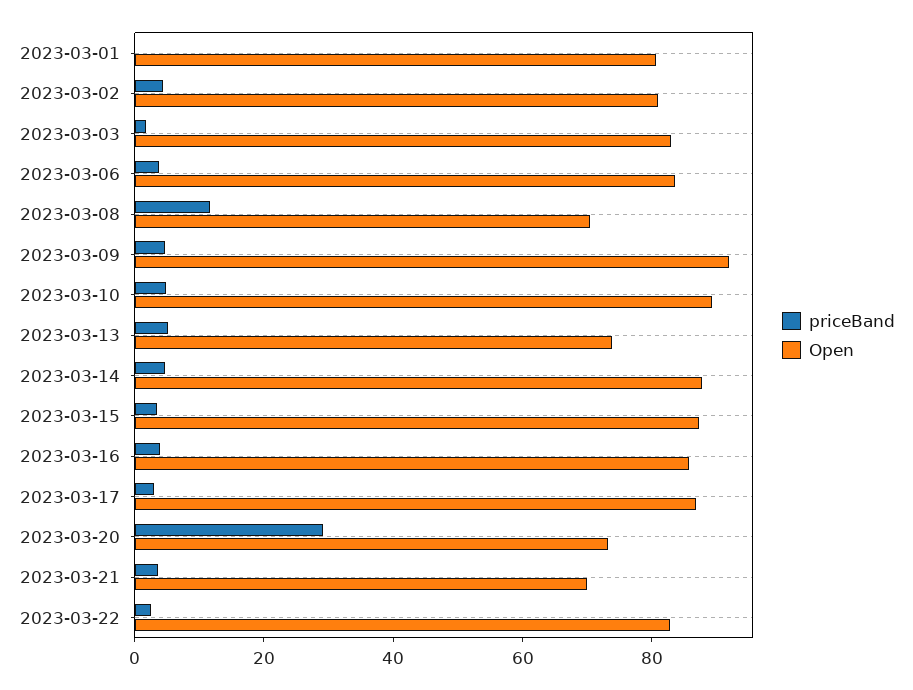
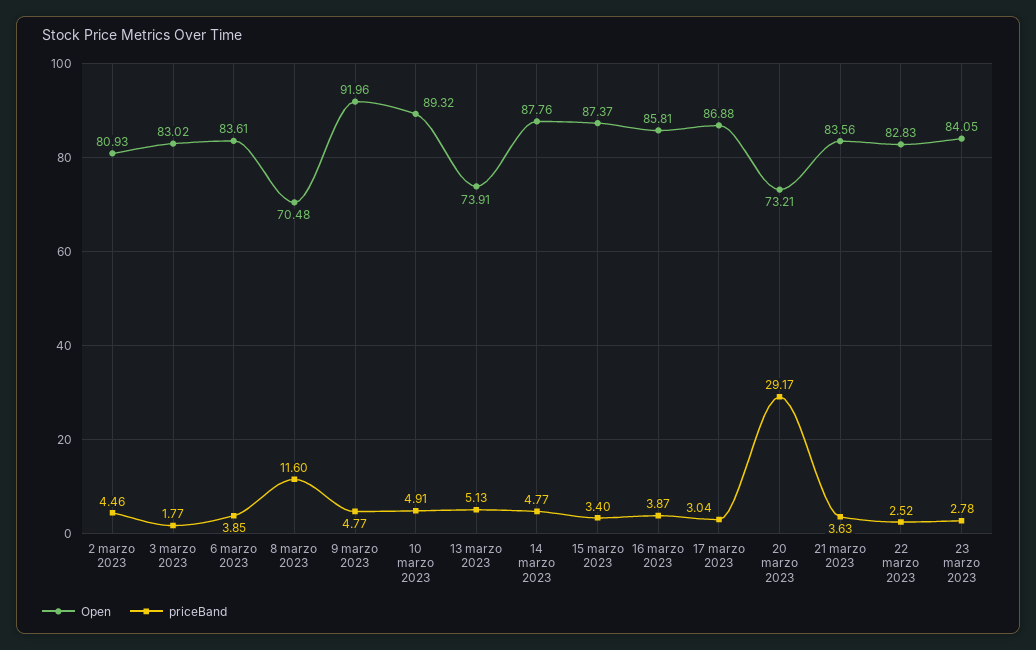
priceBand, 2023-03-01: 0 -> none
Open, 2023-03-01: 80 -> none
Open, 2023-03-21: 70 -> 83.56
Open, 23 marzo 2023: none -> 84.05
priceBand, 23 marzo 2023: none -> 2.78

